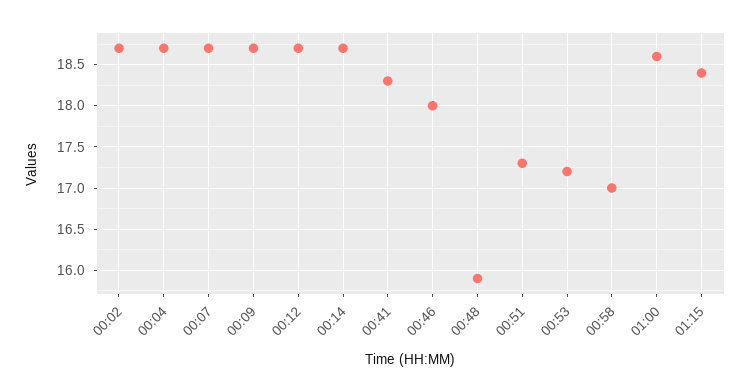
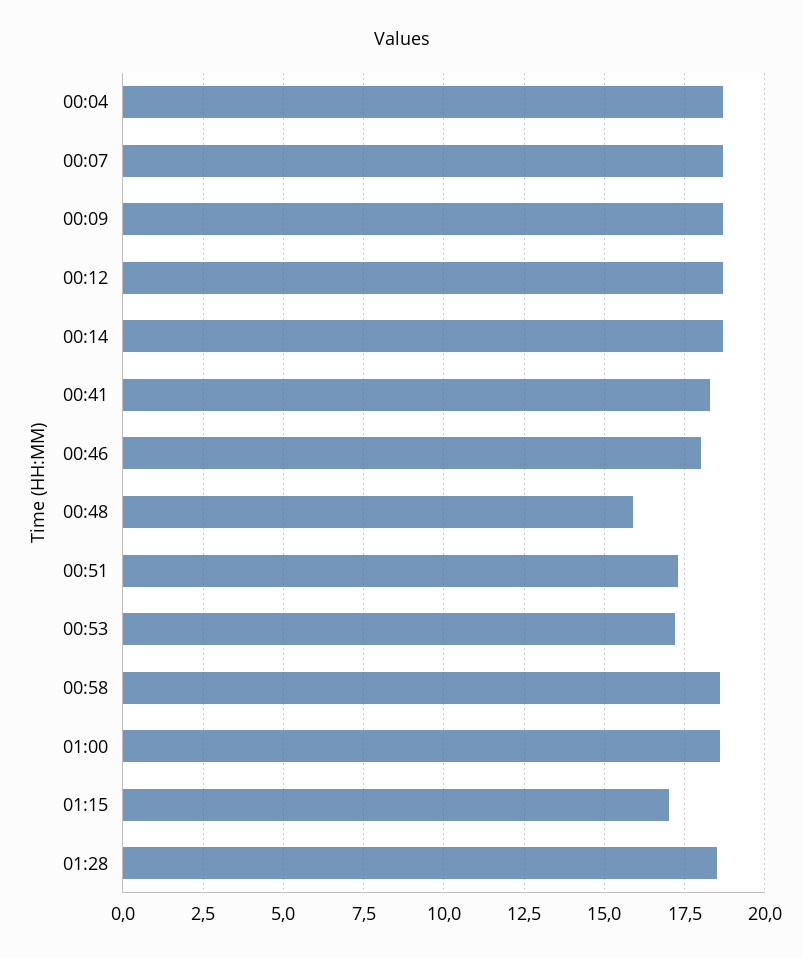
00:02: 18.7 -> none
00:58: 17 -> 18.5
01:15: 18.4 -> 17
01:28: none -> 18.5

